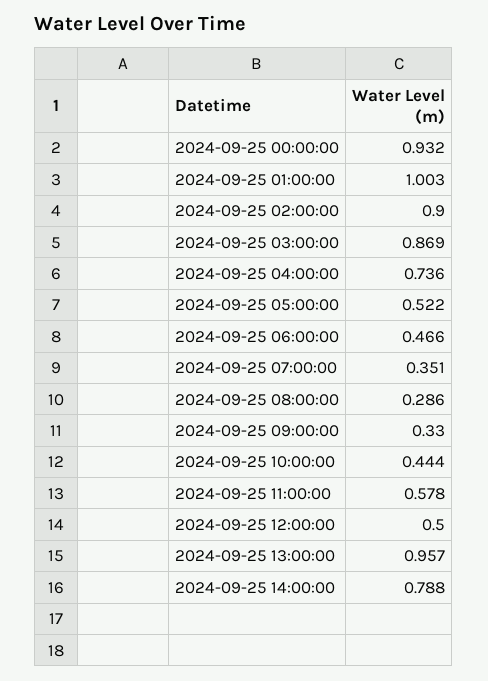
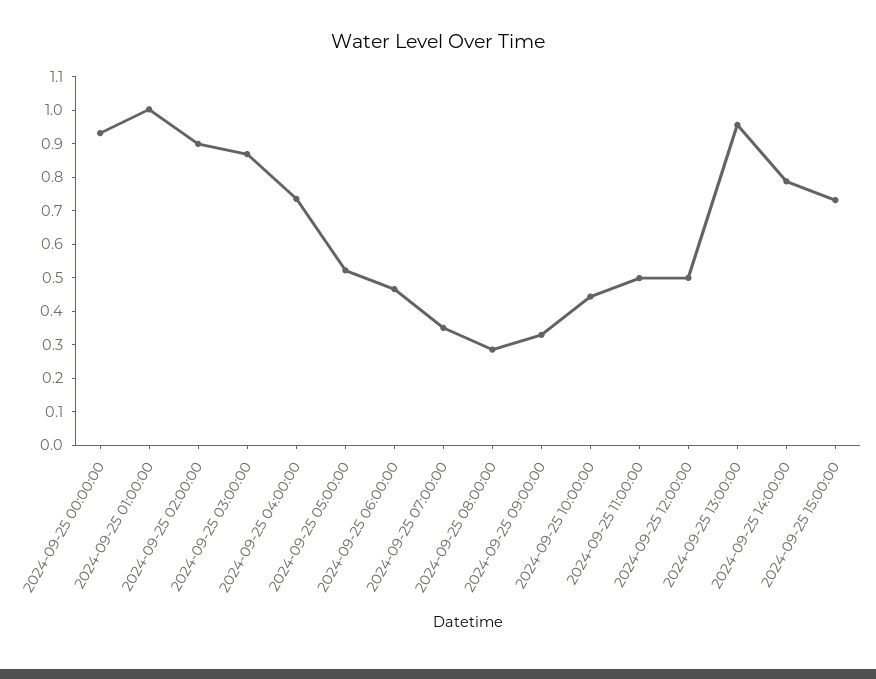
2024-09-25 11:00:00: 0.578 -> 0.5
2024-09-25 15:00:00: none -> 0.725

